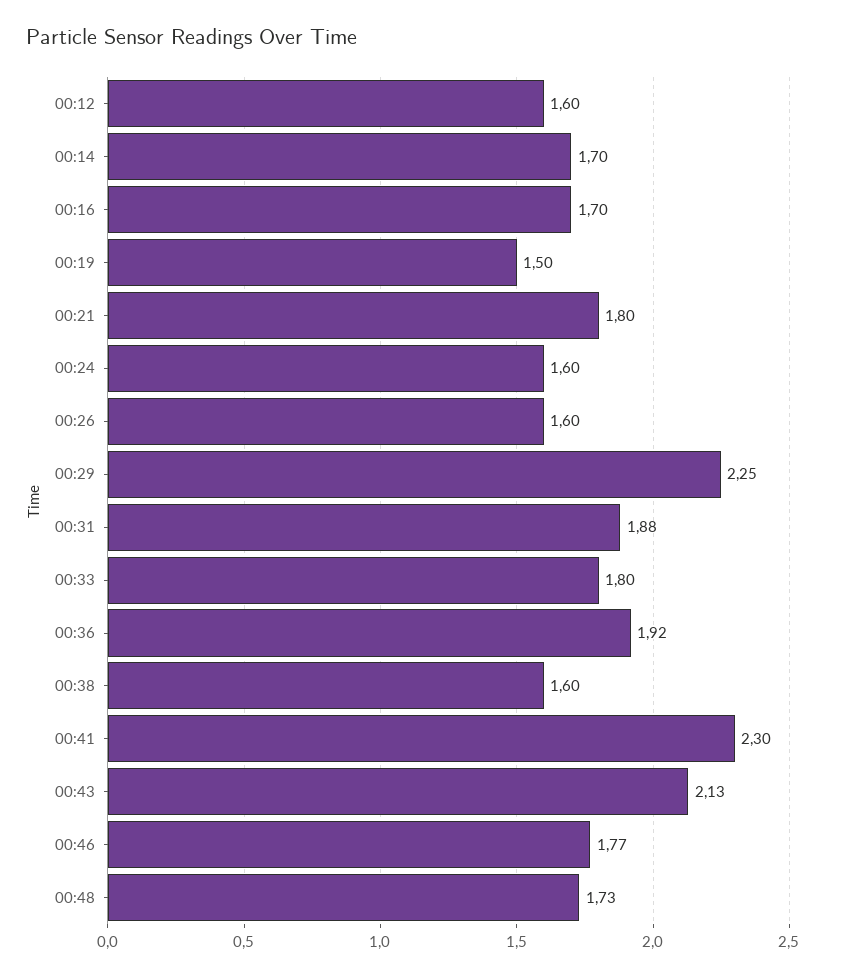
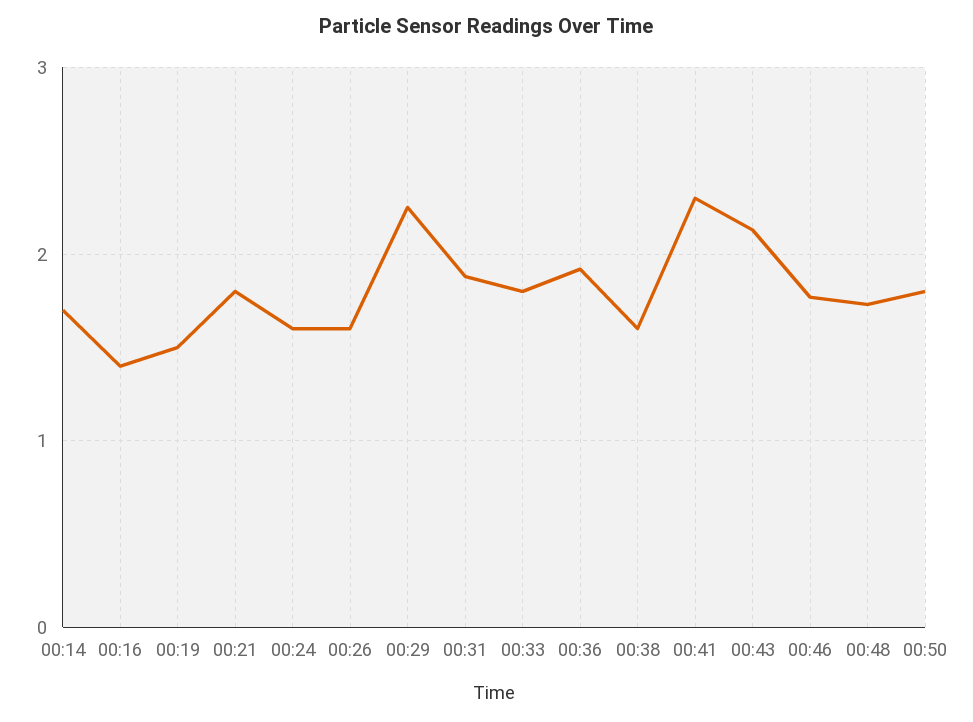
00:12: 1.6 -> none
00:16: 1.7 -> 1.4
00:50: none -> 1.8

